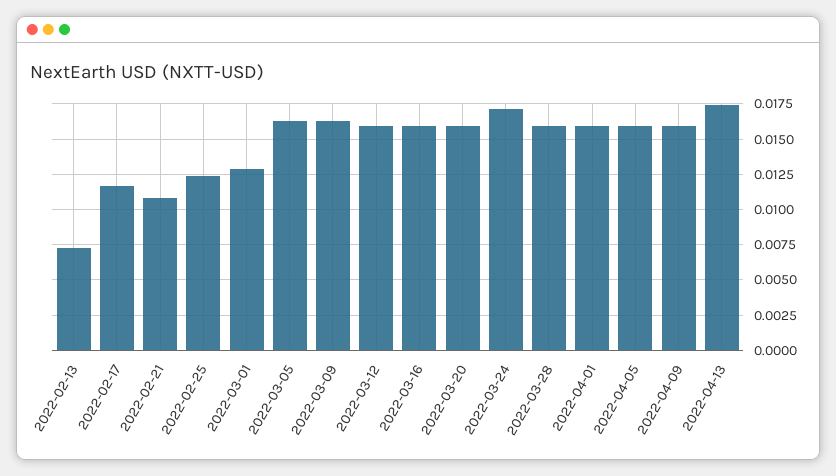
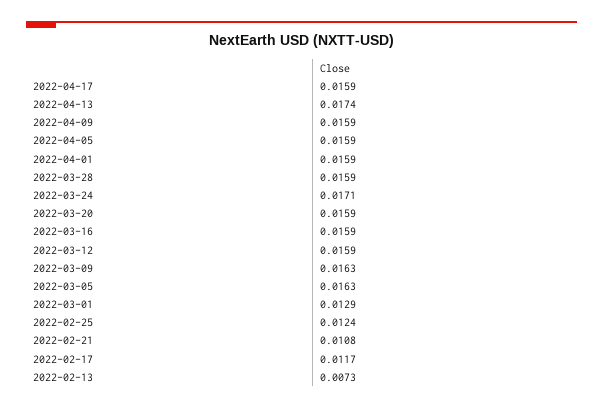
2022-04-17: none -> 0.0159

